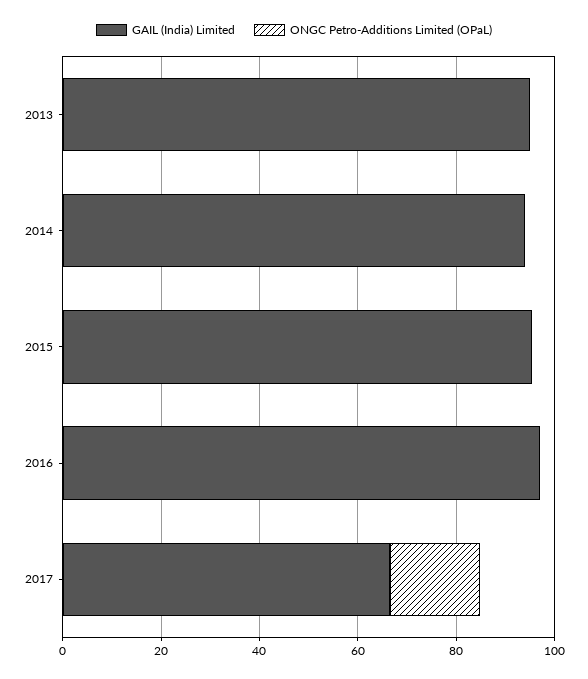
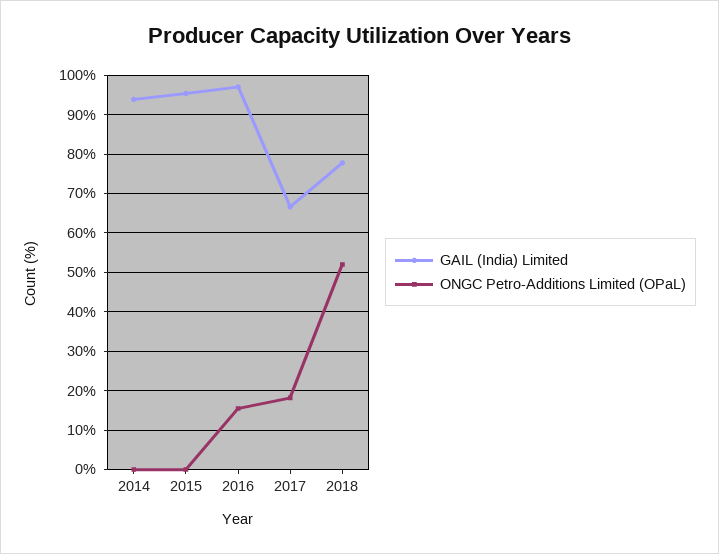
GAIL (India) Limited, 2013: 95 -> none
ONGC Petro-Additions Limited (OPaL), 2013: 0 -> none
ONGC Petro-Additions Limited (OPaL), 2016: 0 -> 16
GAIL (India) Limited, 2018: none -> 78
ONGC Petro-Additions Limited (OPaL), 2018: none -> 52

